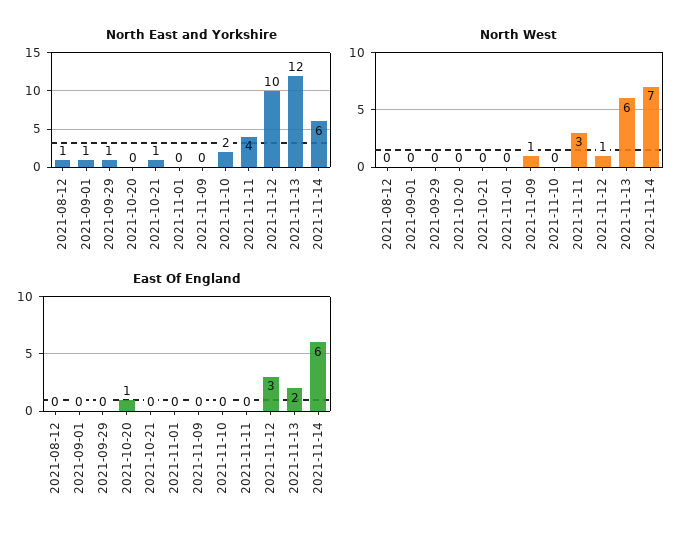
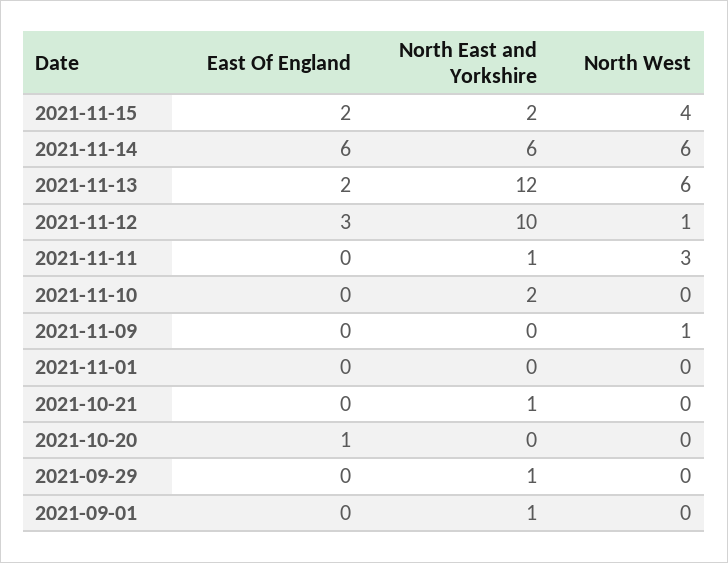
North East and Yorkshire, 2021-08-12: 1 -> none
North East and Yorkshire, 2021-11-11: 4 -> 1
North West, 2021-08-12: 0 -> none
North West, 2021-11-14: 7 -> 6
East Of England, 2021-08-12: 0 -> none
East Of England, 2021-11-15: none -> 2
North East and Yorkshire, 2021-11-15: none -> 2
North West, 2021-11-15: none -> 4

